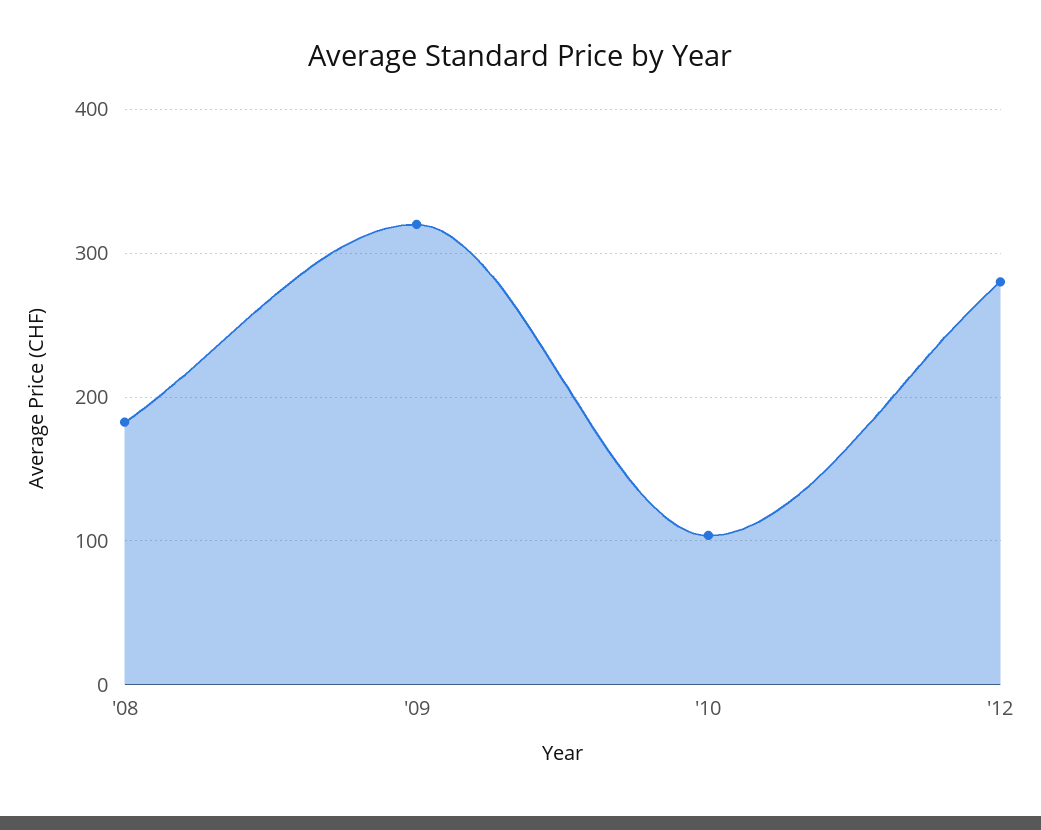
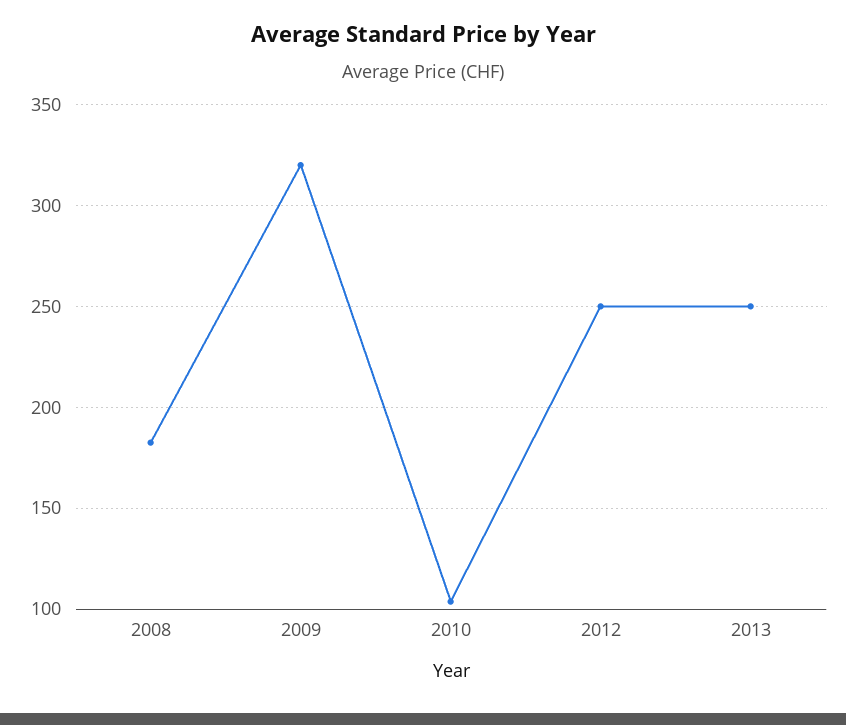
'12: 280 -> 250
2013: none -> 250

